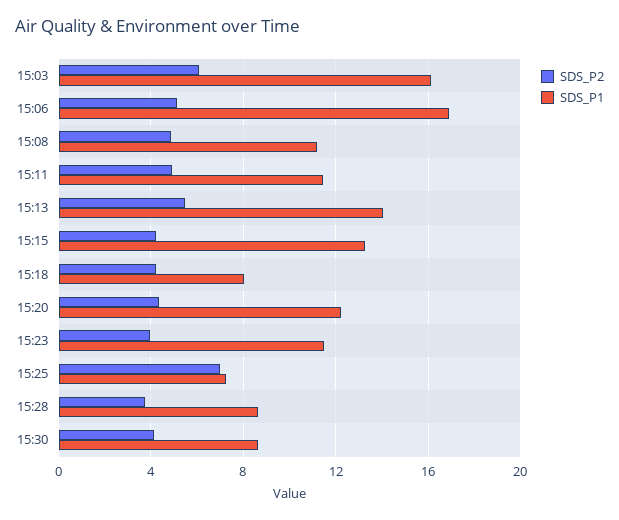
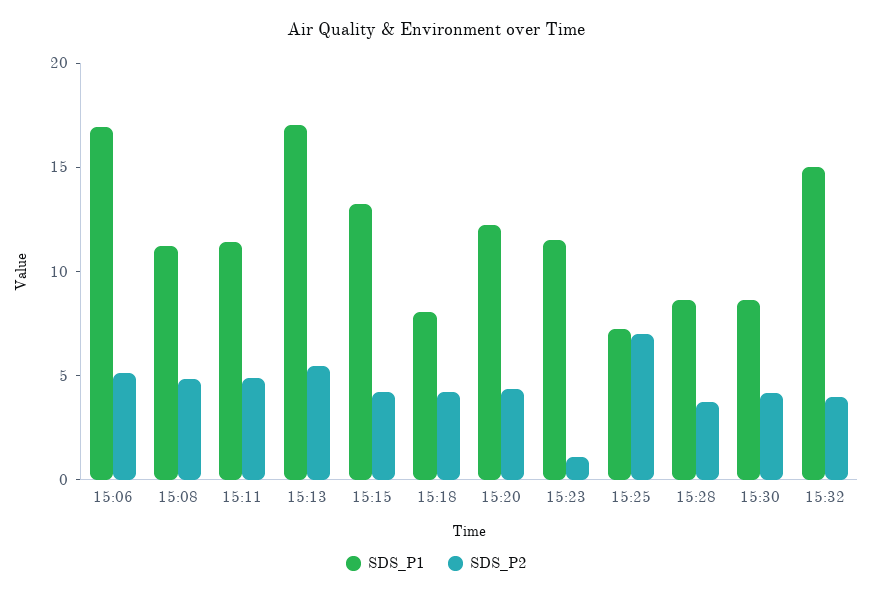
SDS_P2, 15:03: 6 -> none
SDS_P1, 15:03: 16 -> none
SDS_P1, 15:13: 14 -> 17
SDS_P2, 15:23: 4 -> 1
SDS_P1, 15:32: none -> 15
SDS_P2, 15:32: none -> 4

